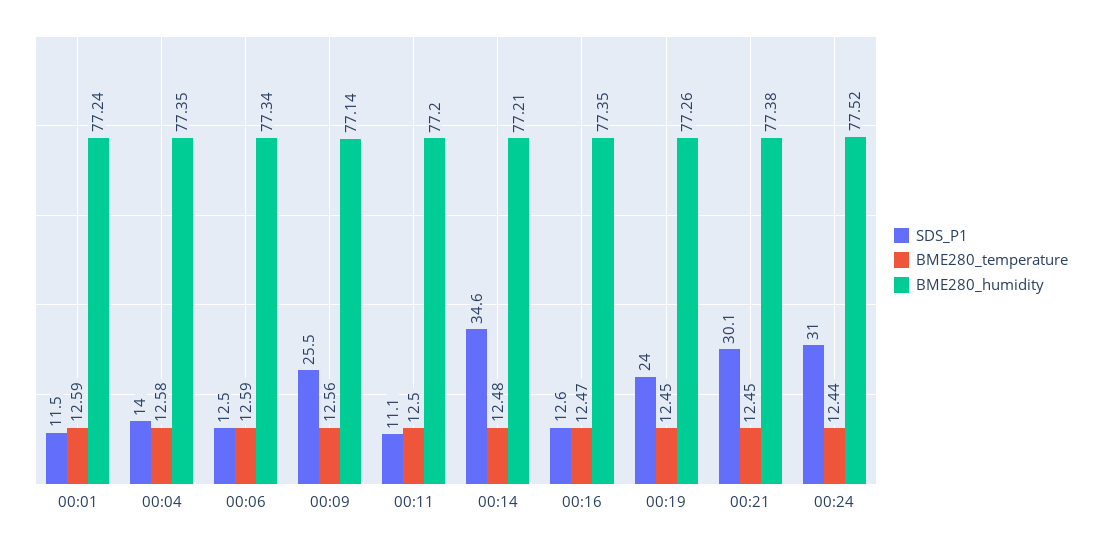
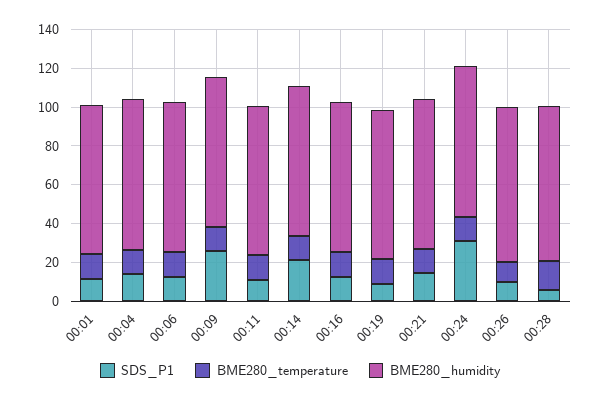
SDS_P1, 00:14: 34.6 -> 20
SDS_P1, 00:19: 24 -> 10
SDS_P1, 00:21: 30.1 -> 15
SDS_P1, 00:26: none -> 10
BME280_temperature, 00:26: none -> 10
BME280_humidity, 00:26: none -> 80
SDS_P1, 00:28: none -> 5
BME280_temperature, 00:28: none -> 15
BME280_humidity, 00:28: none -> 80

